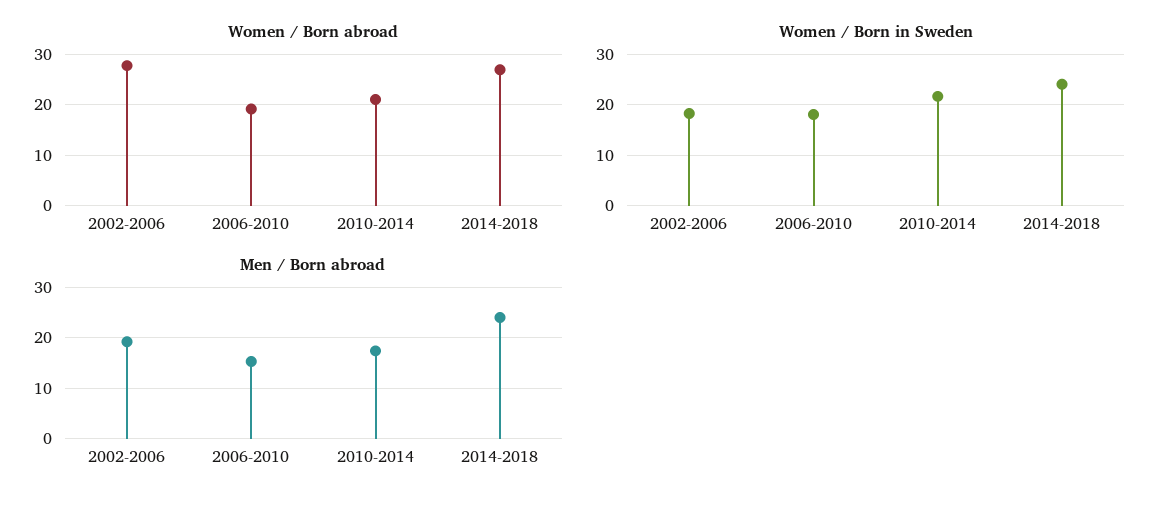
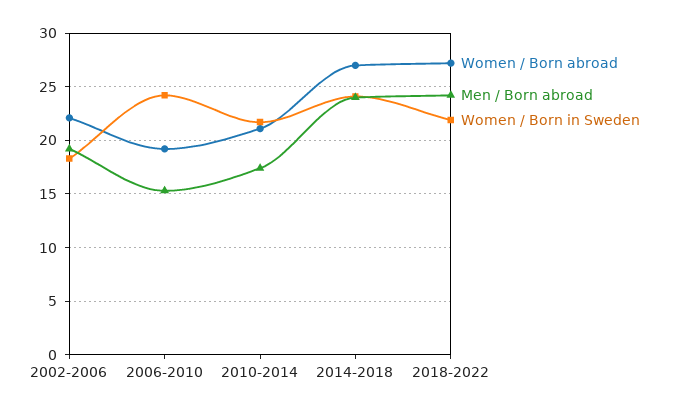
Women / Born abroad, 2002-2006: 28 -> 22
Women / Born in Sweden, 2006-2010: 18 -> 24
Women / Born abroad, 2018-2022: none -> 27
Men / Born abroad, 2018-2022: none -> 24
Women / Born in Sweden, 2018-2022: none -> 22

